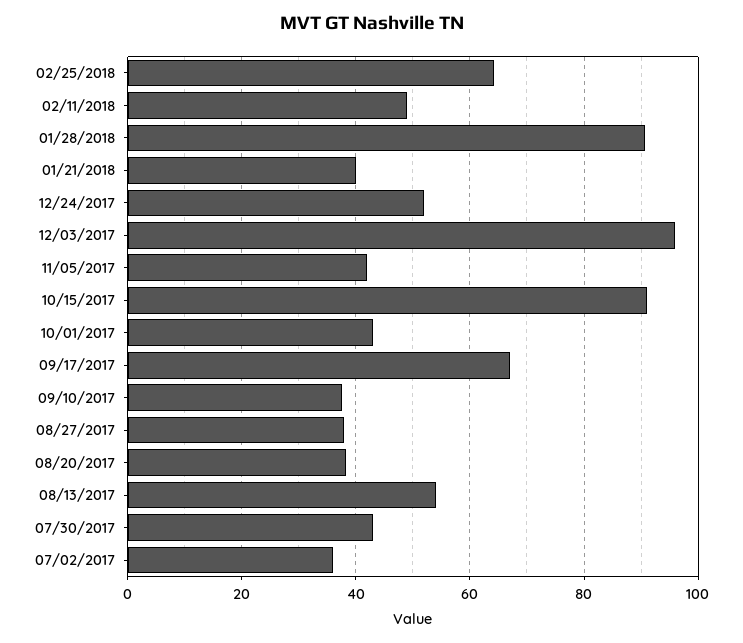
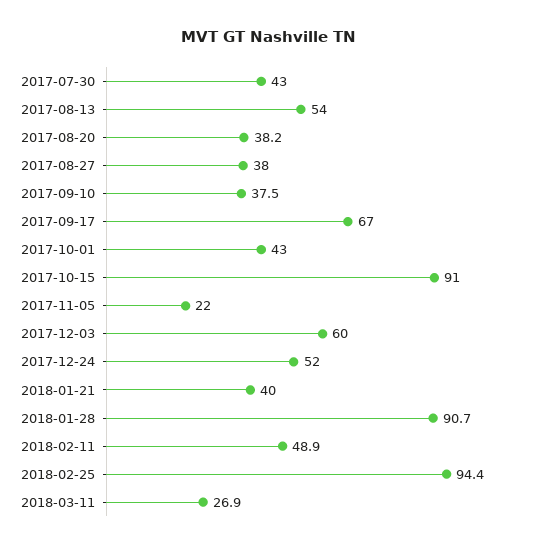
02/25/2018: 64 -> 94.4
12/03/2017: 96 -> 60
11/05/2017: 42 -> 22
07/02/2017: 36 -> none
2018-03-11: none -> 26.9

